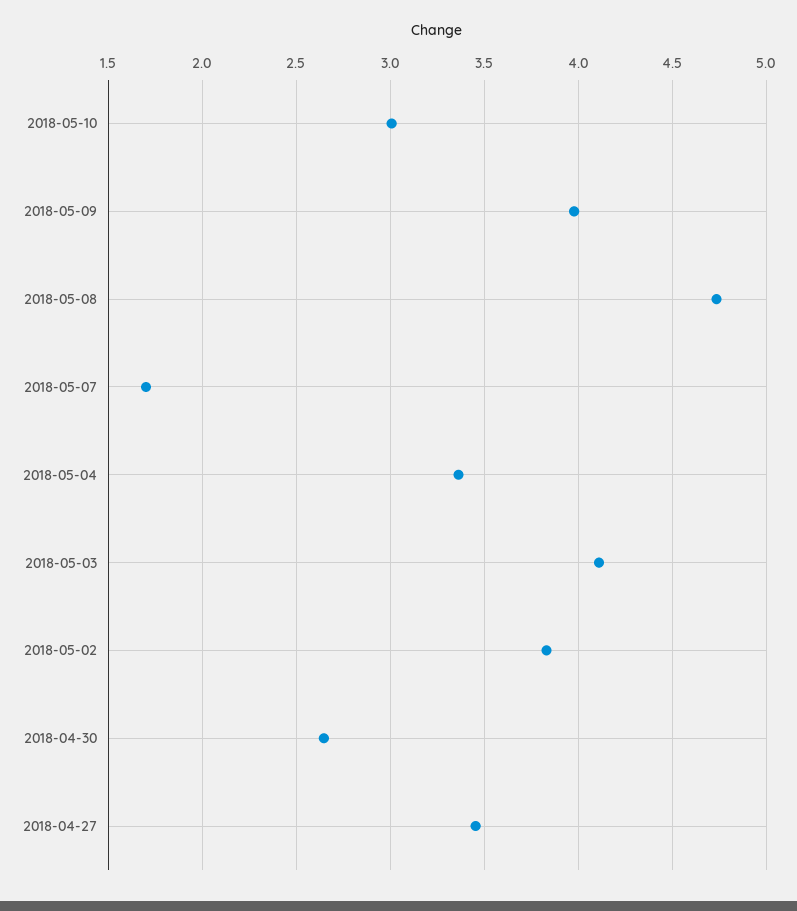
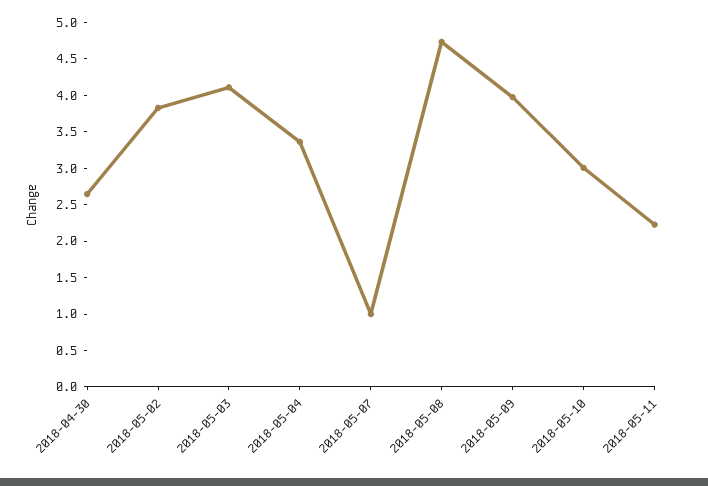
2018-05-07: 1.7 -> 1
2018-04-27: 3.45 -> none
2018-05-11: none -> 2.25

